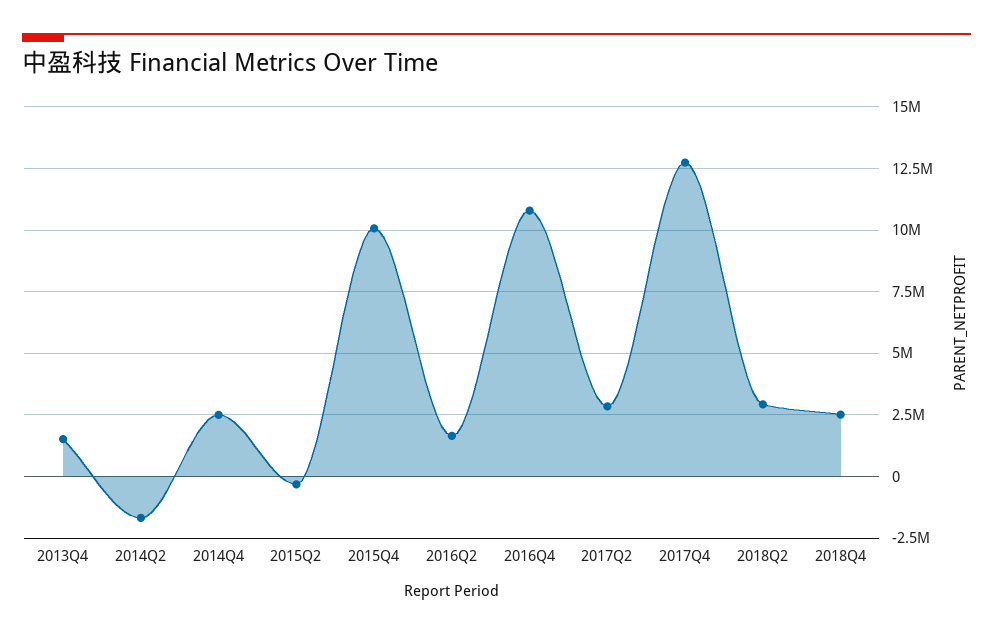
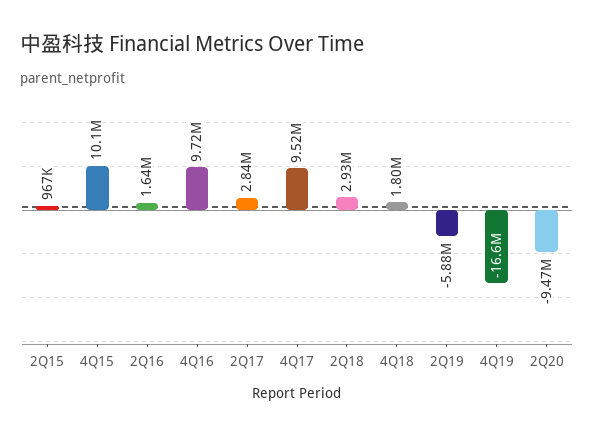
2013Q4: 1500000 -> none
2014Q2: -1750000 -> none
2014Q4: 2500000 -> none
2015Q2: -250000 -> 967000
2016Q4: 10750000 -> 9720000
2017Q4: 12750000 -> 9520000
2018Q4: 2500000 -> 1800000
2Q19: none -> -5880000
4Q19: none -> -16600000
2Q20: none -> -9470000

